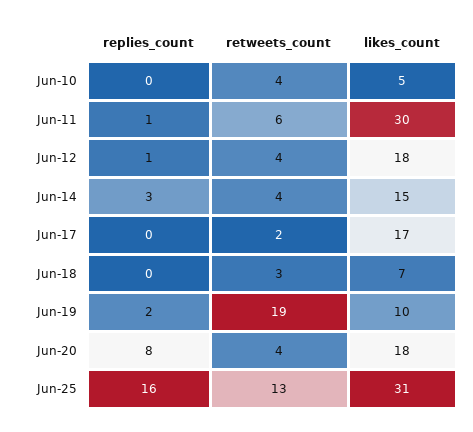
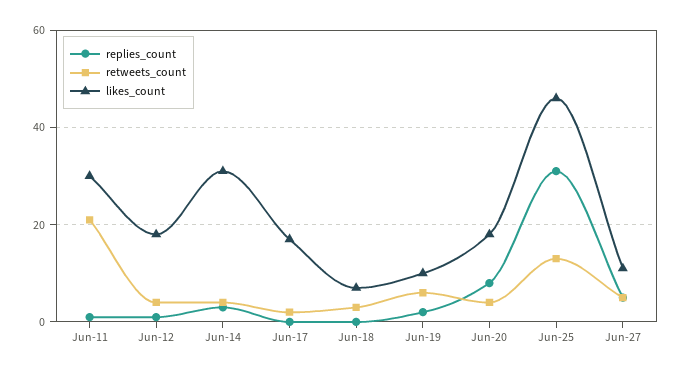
replies_count, Jun-10: 0 -> none
retweets_count, Jun-10: 4 -> none
likes_count, Jun-10: 5 -> none
retweets_count, Jun-11: 6 -> 20
likes_count, Jun-14: 15 -> 30
retweets_count, Jun-19: 19 -> 5
replies_count, Jun-25: 16 -> 30
likes_count, Jun-25: 31 -> 45
replies_count, Jun-27: none -> 5
retweets_count, Jun-27: none -> 5
likes_count, Jun-27: none -> 10

